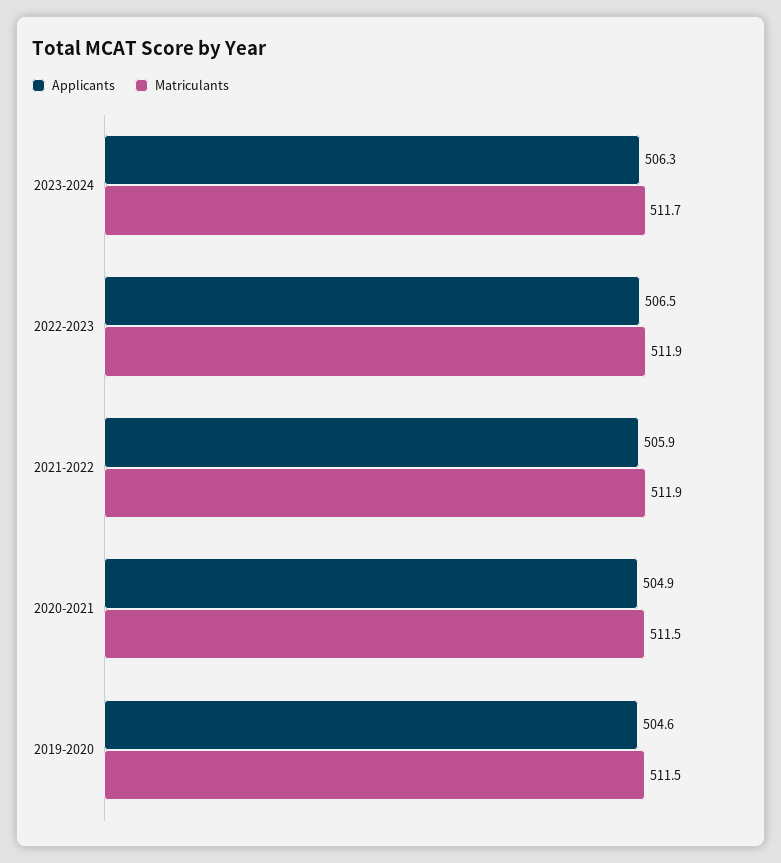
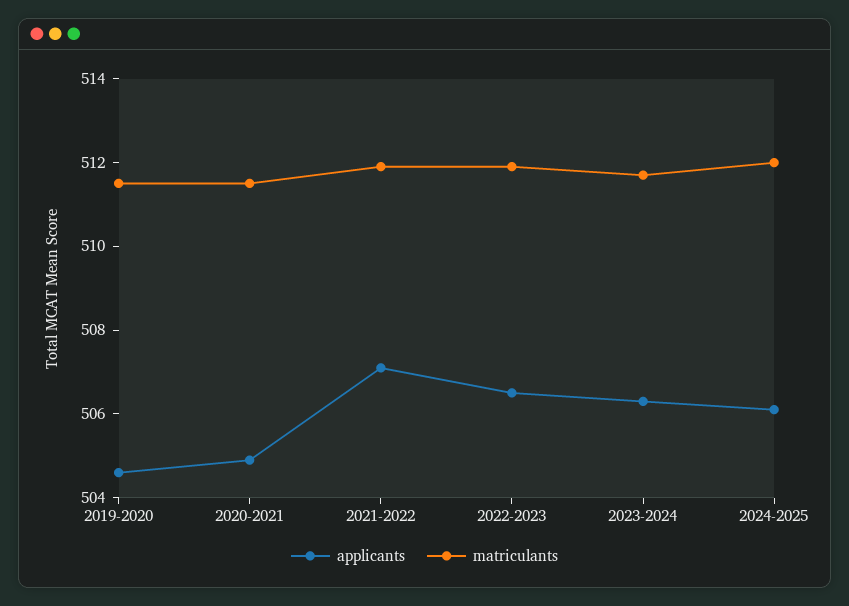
Applicants, 2021-2022: 505.9 -> 507
Applicants, 2024-2025: none -> 506
Matriculants, 2024-2025: none -> 512

